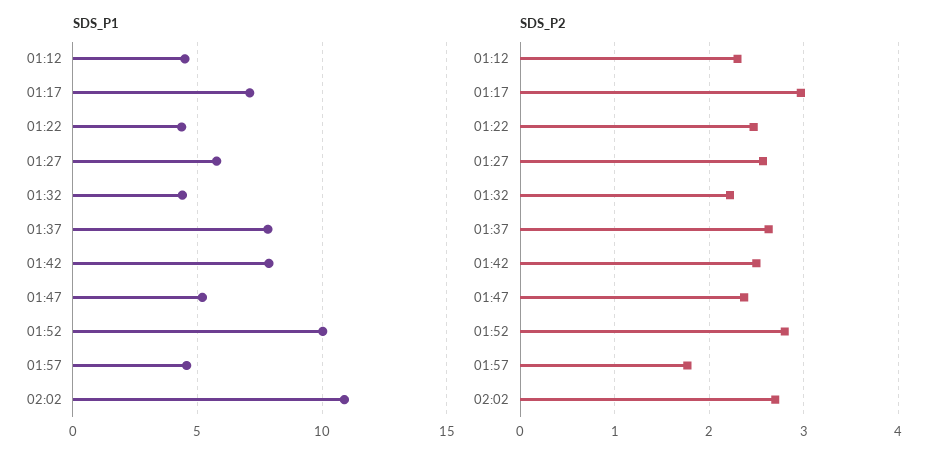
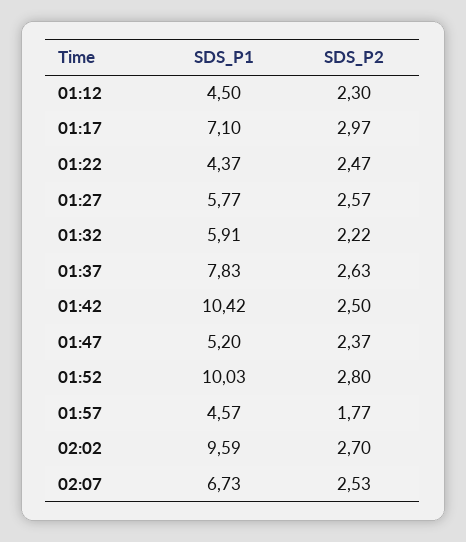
SDS_P1, 01:32: 4.5 -> 5.91
SDS_P1, 01:42: 8 -> 10.42
SDS_P1, 02:02: 11 -> 9.59
SDS_P1, 02:07: none -> 6.73
SDS_P2, 02:07: none -> 2.53

